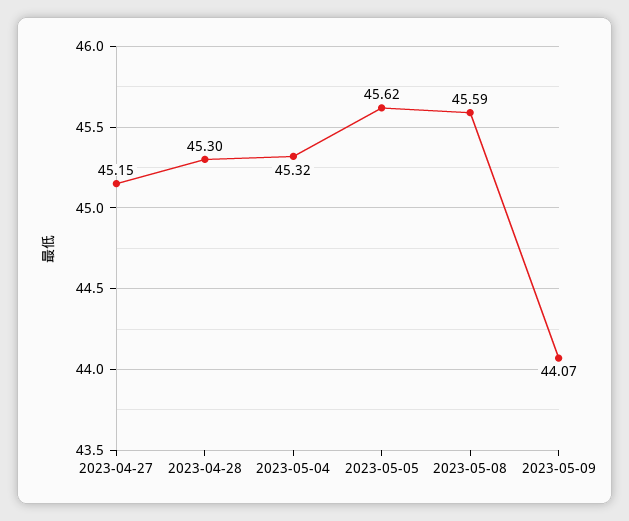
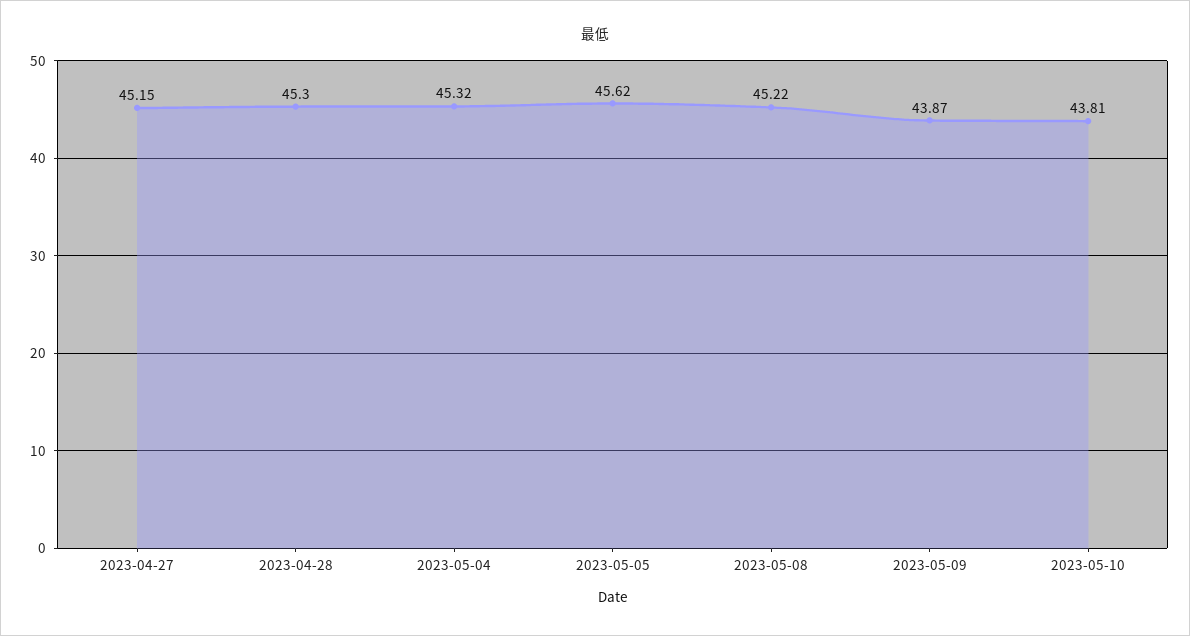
2023-05-08: 45.59 -> 45.22
2023-05-09: 44.07 -> 43.87
2023-05-10: none -> 43.81

